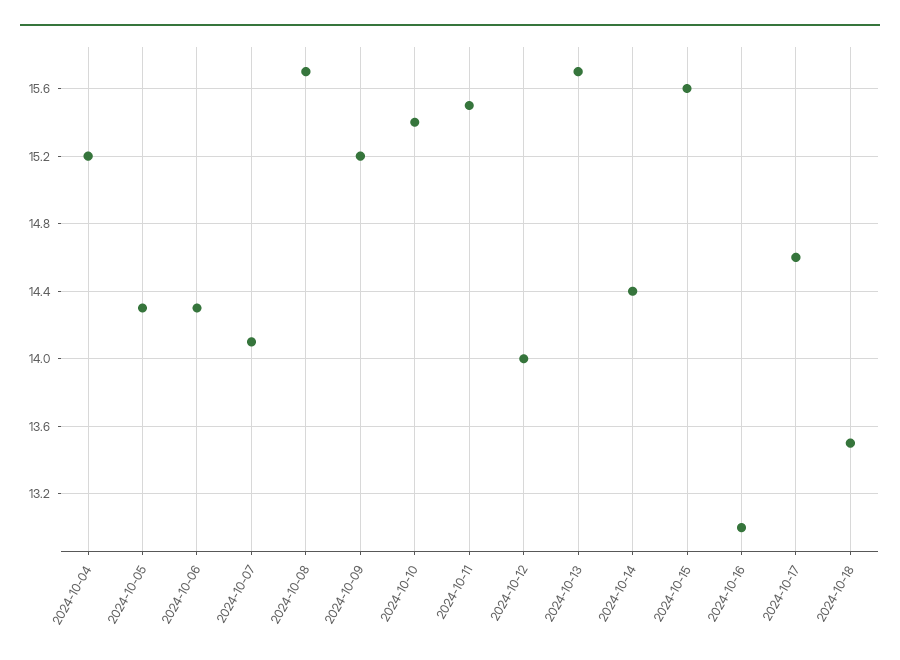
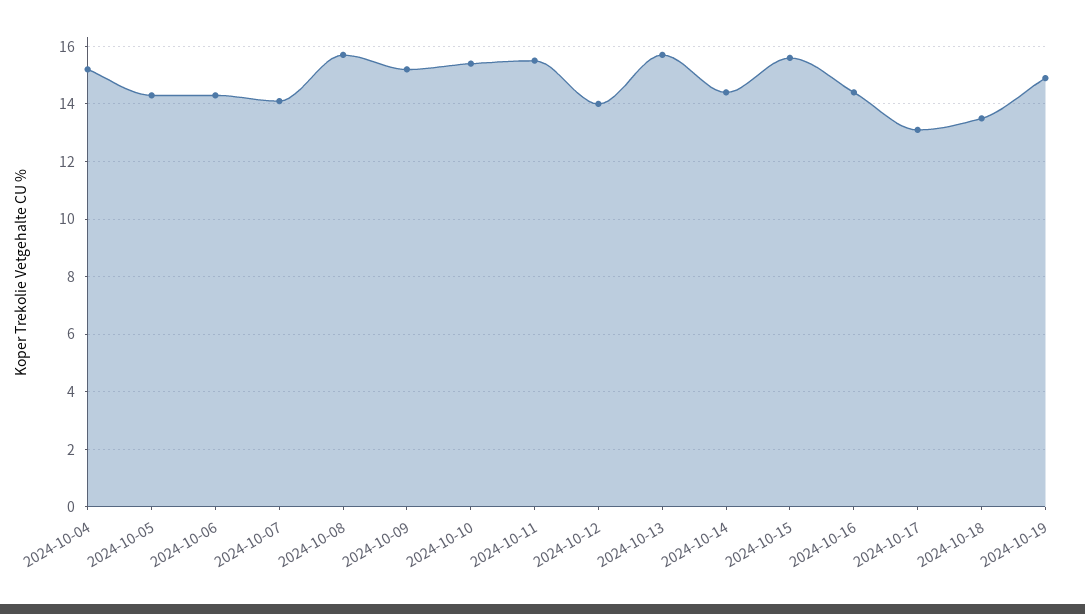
2024-10-16: 13 -> 14.5
2024-10-17: 14.6 -> 13
2024-10-19: none -> 15

